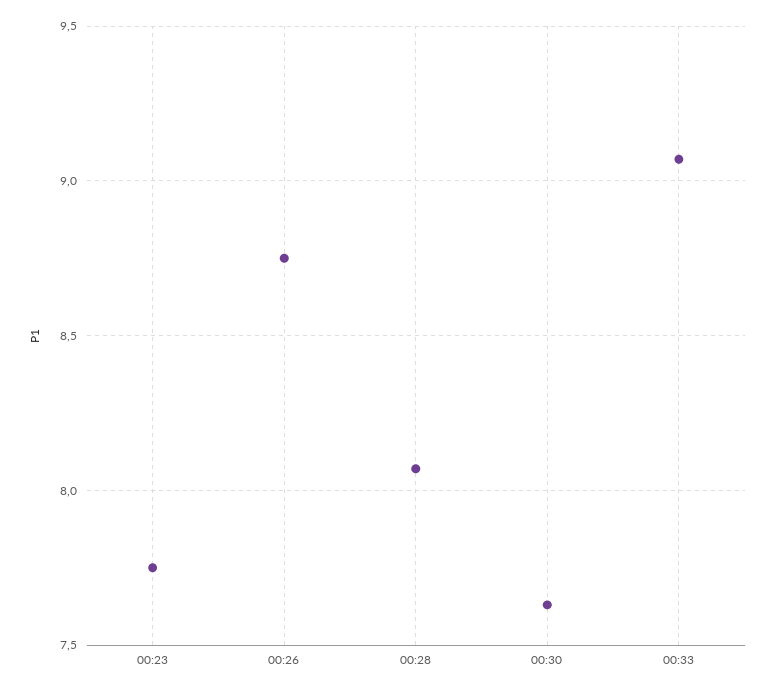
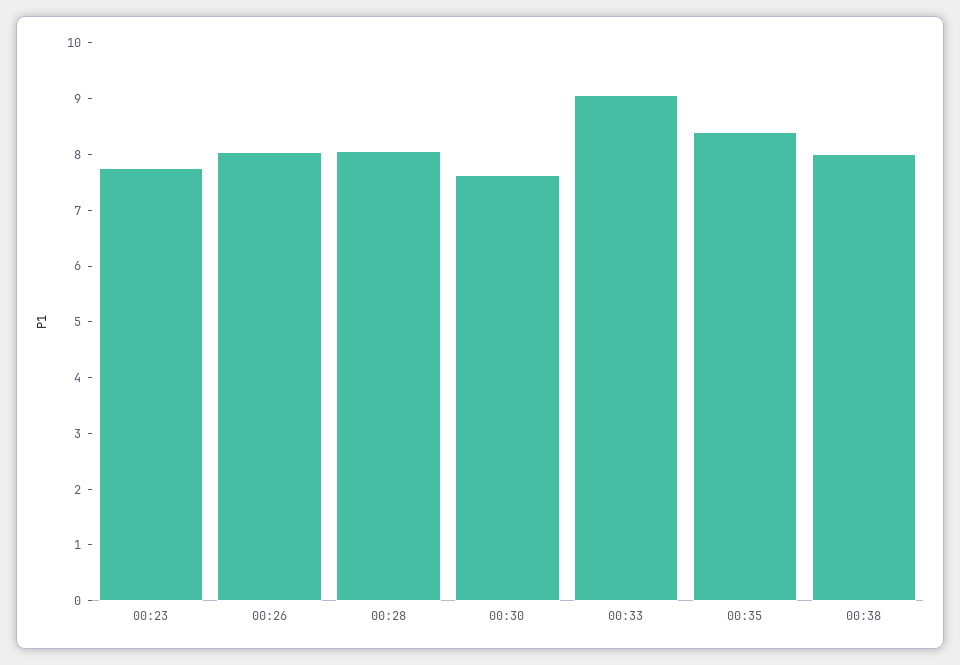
00:26: 8.75 -> 8
00:35: none -> 8.4
00:38: none -> 8

